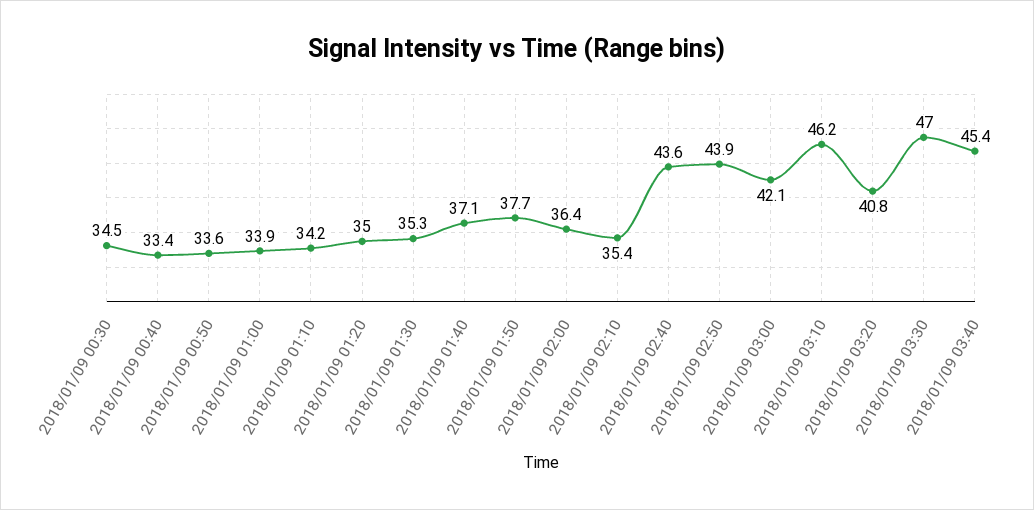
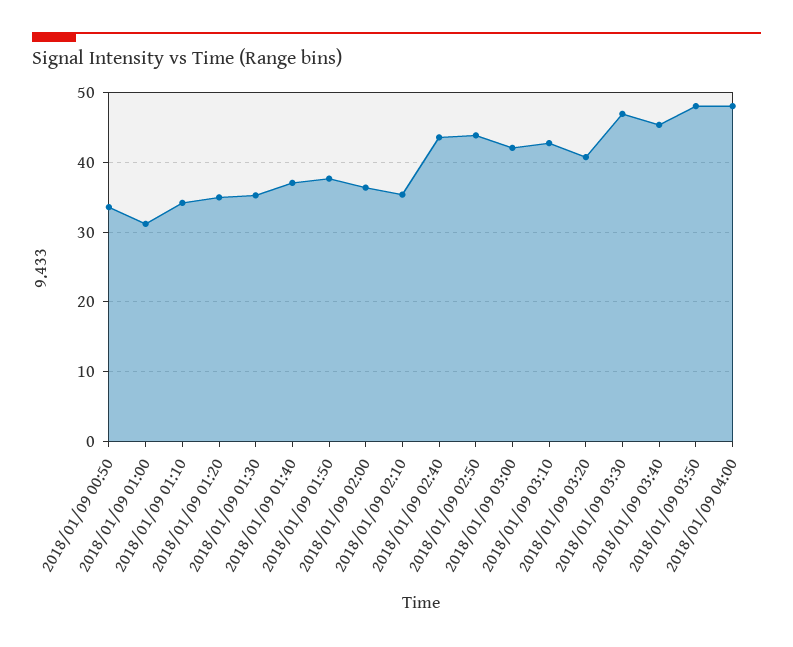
2018/01/09 00:30: 34.5 -> none
2018/01/09 00:40: 33.4 -> none
2018/01/09 01:00: 33.9 -> 31
2018/01/09 03:10: 46.2 -> 43
2018/01/09 03:50: none -> 48
2018/01/09 04:00: none -> 48

